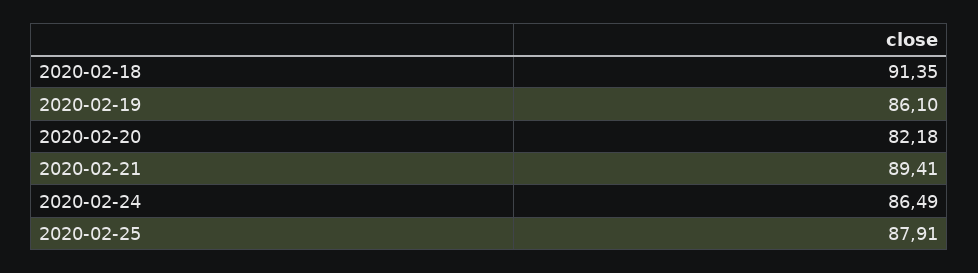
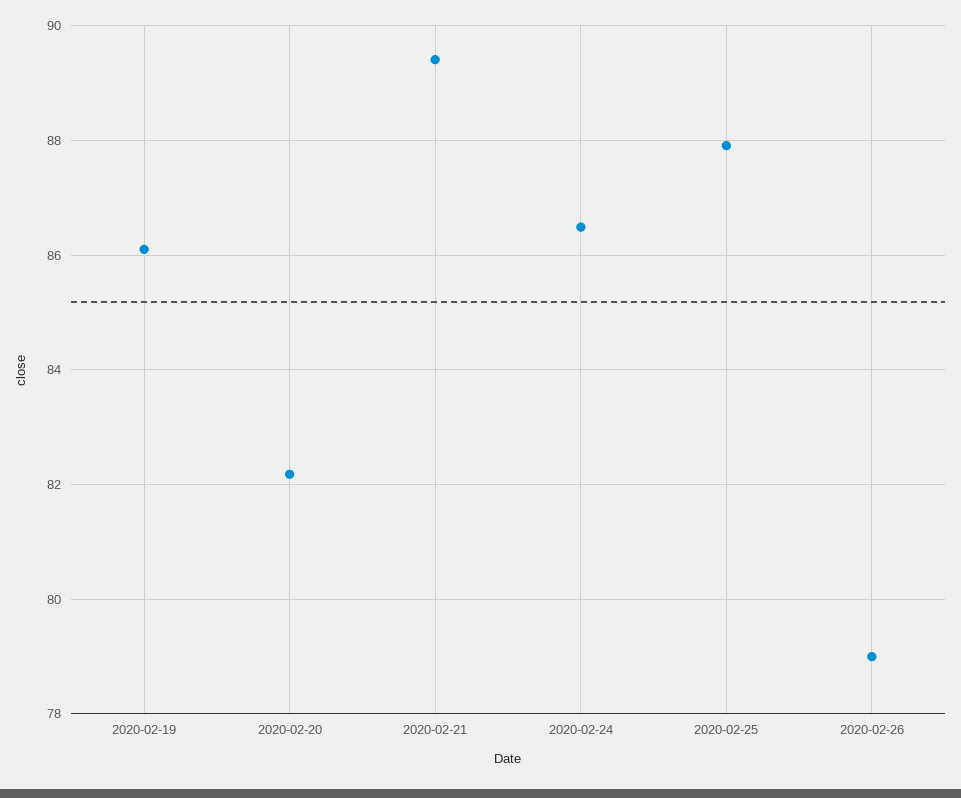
2020-02-18: 91.35 -> none
2020-02-26: none -> 79

